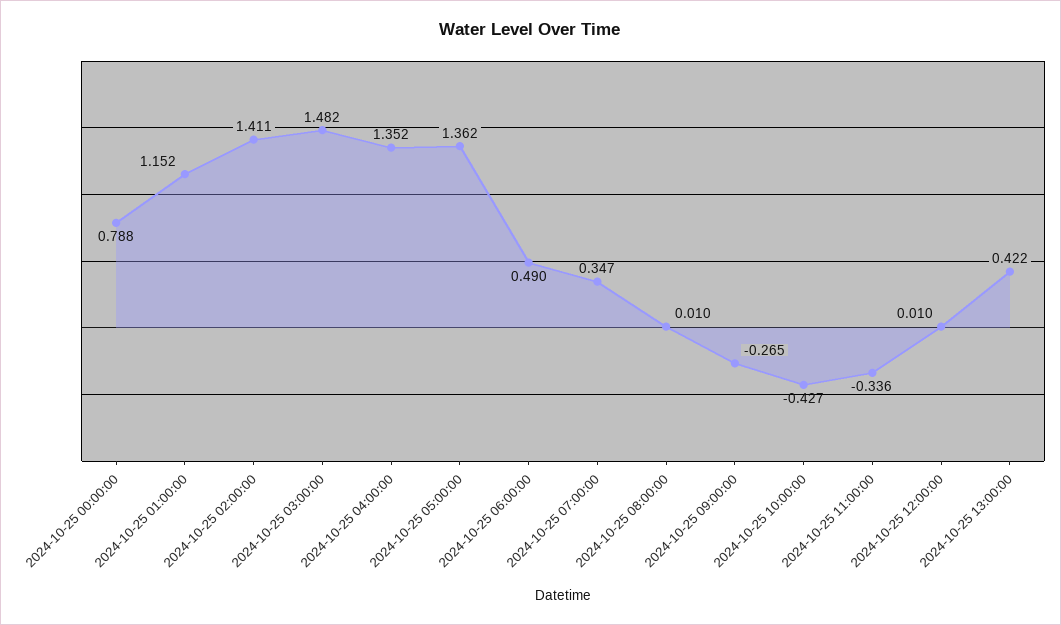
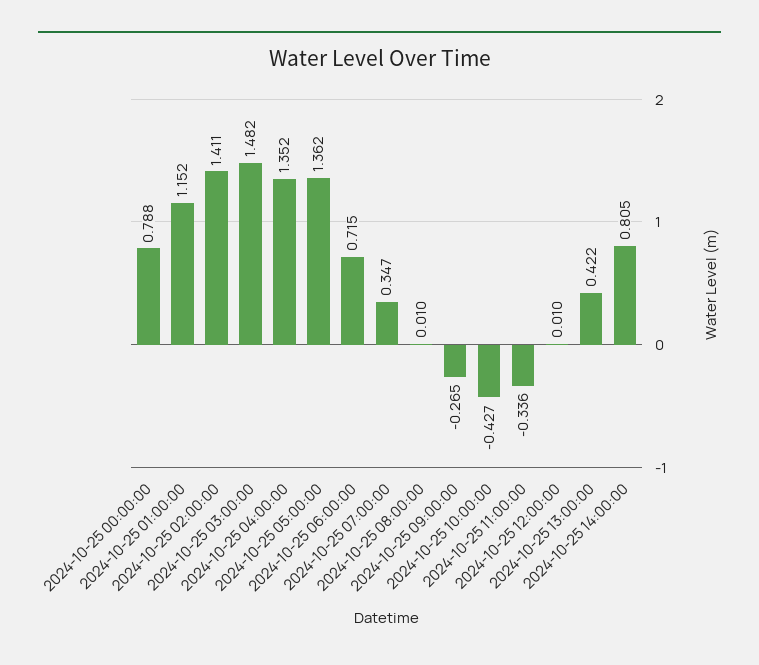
2024-10-25 06:00:00: 0.49 -> 0.715
2024-10-25 14:00:00: none -> 0.805

